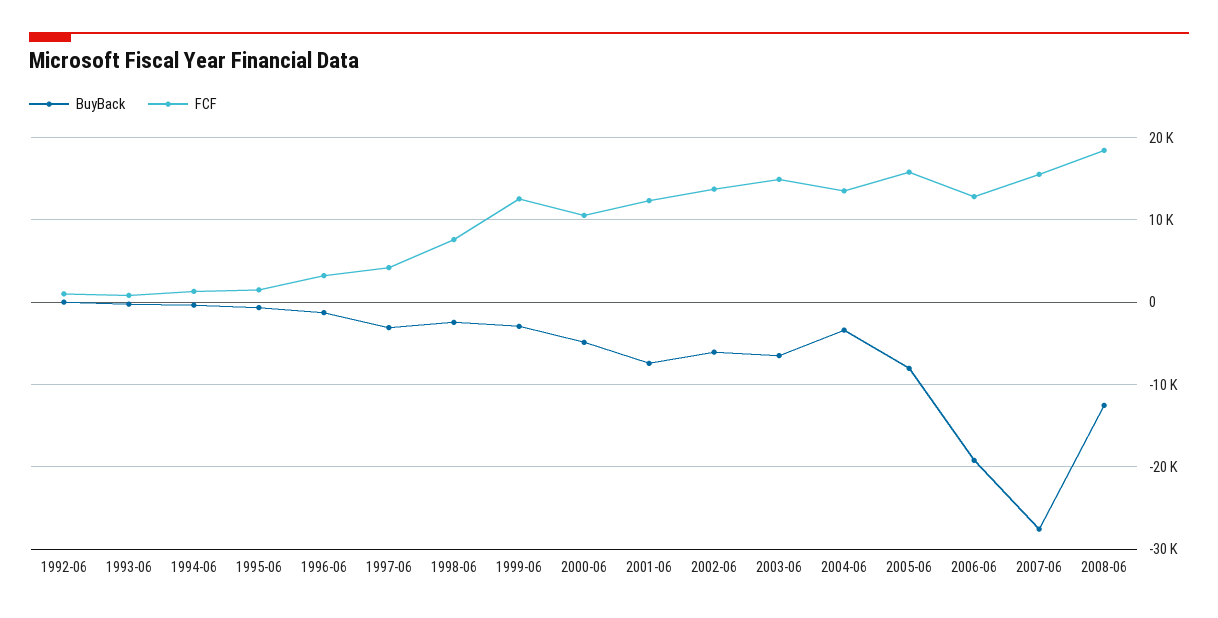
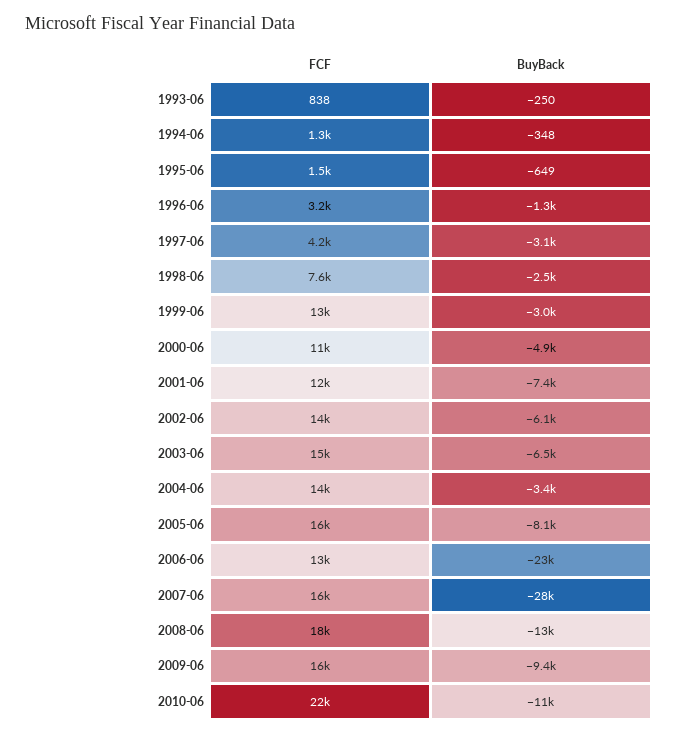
BuyBack, 1992-06: 0 -> none
FCF, 1992-06: 1000 -> none
BuyBack, 2006-06: -19000 -> -23000
FCF, 2009-06: none -> 16000
BuyBack, 2009-06: none -> -9400
FCF, 2010-06: none -> 22000
BuyBack, 2010-06: none -> -11000

